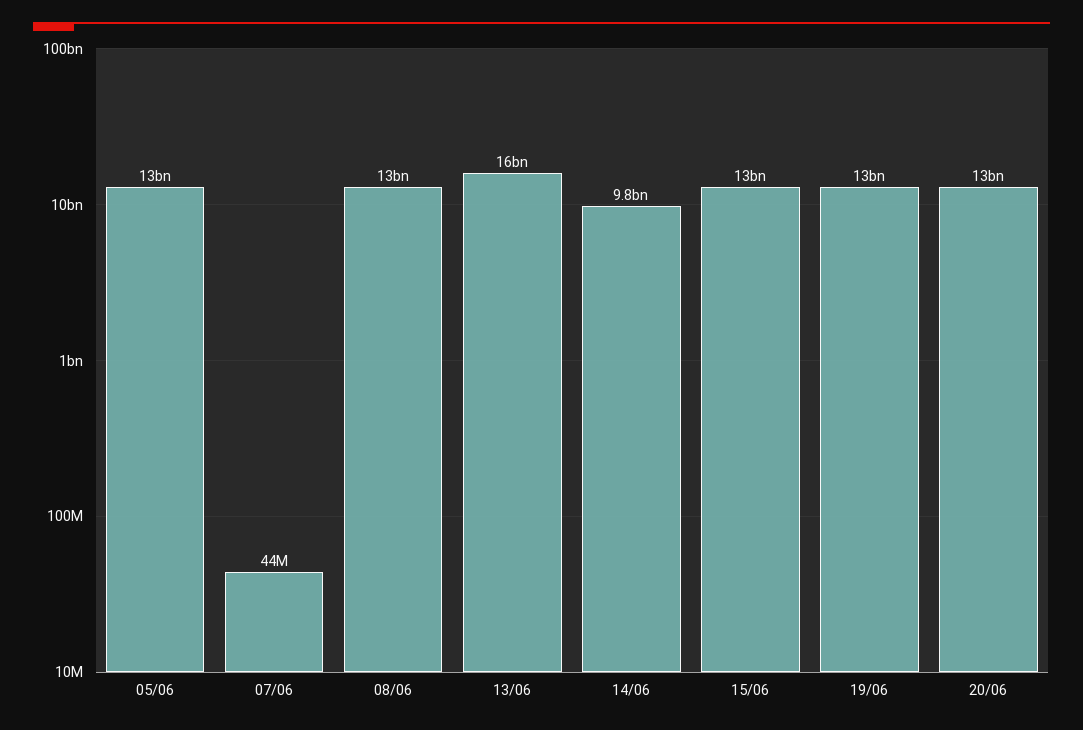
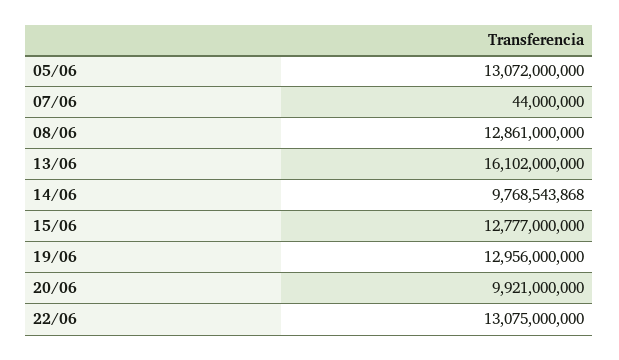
20/06: 13000000000 -> 9921000000
22/06: none -> 13075000000

